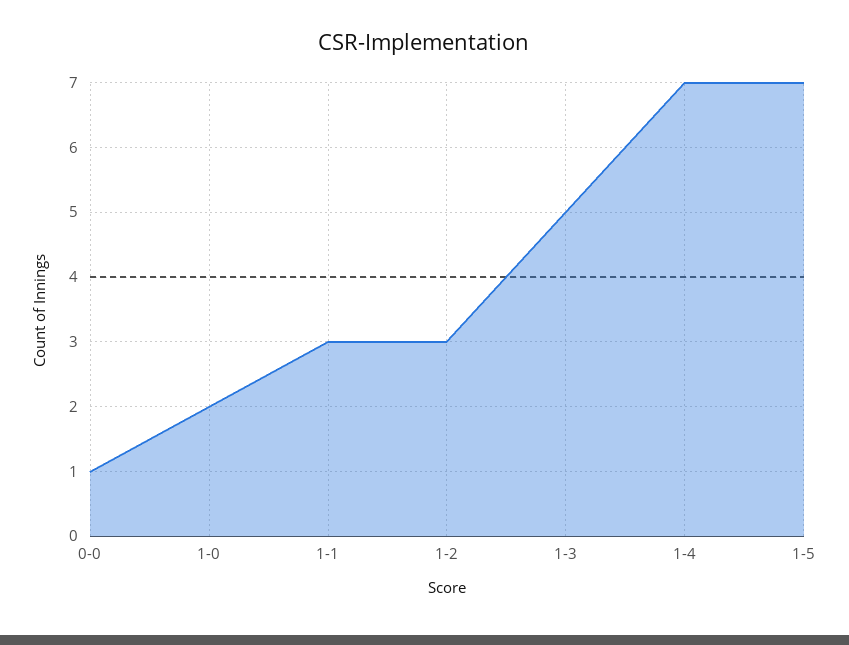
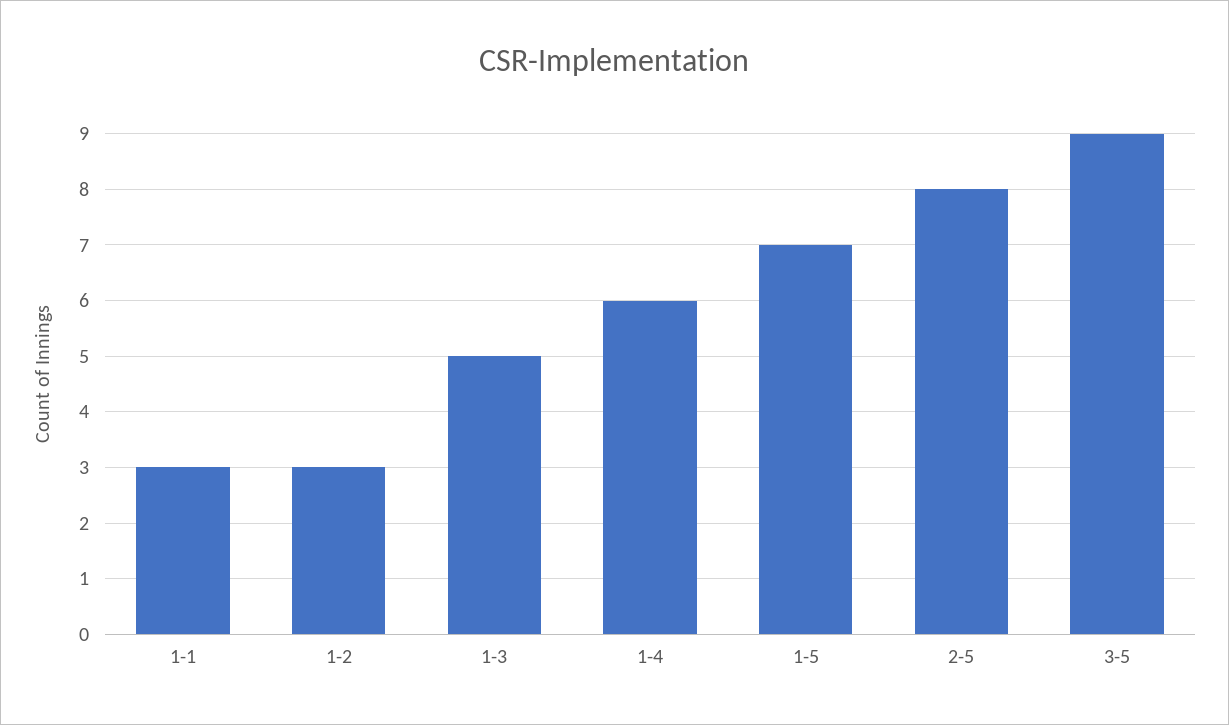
0-0: 1 -> none
1-0: 2 -> none
1-4: 7 -> 6
2-5: none -> 8
3-5: none -> 9

